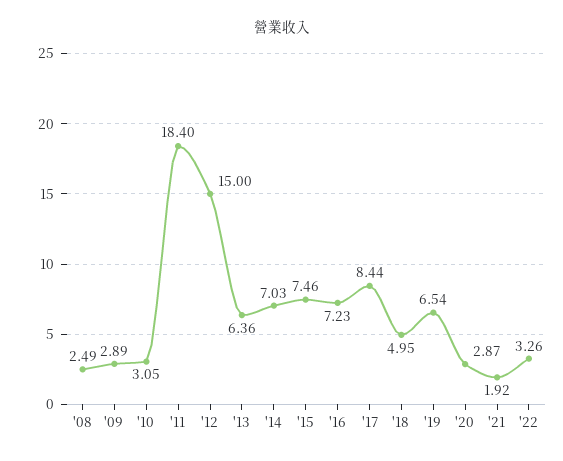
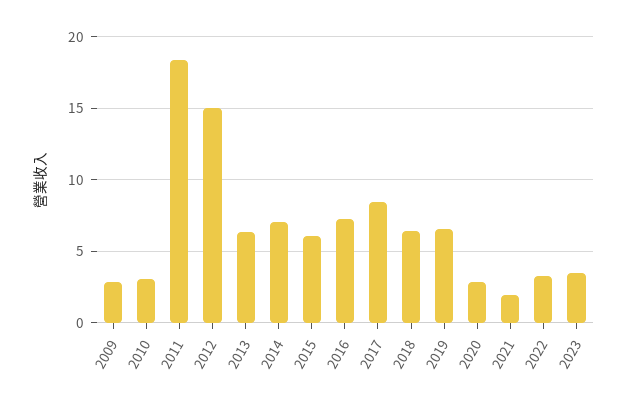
'08: 2.49 -> none
'15: 7.46 -> 6
'18: 4.95 -> 6.5
2023: none -> 3.5

